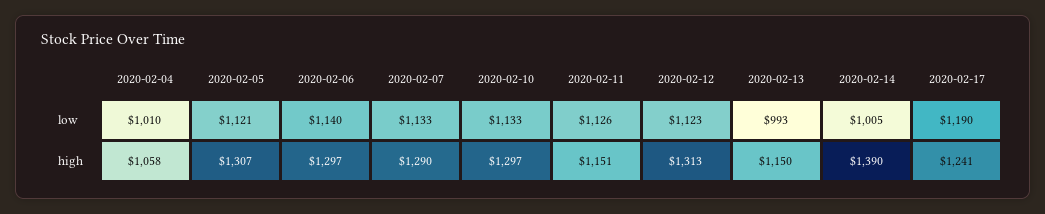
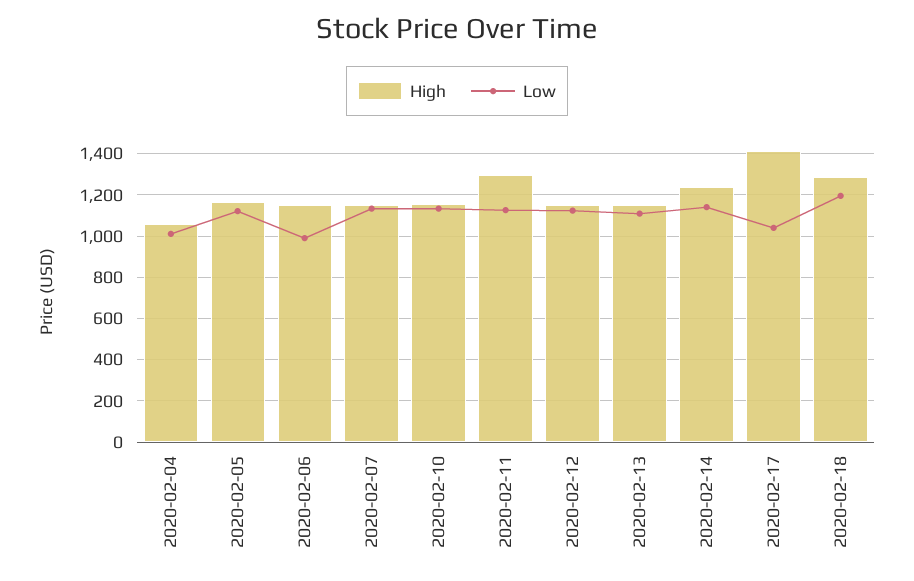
low, 2020-02-06: 1140 -> 1000
low, 2020-02-13: 993 -> 1100
low, 2020-02-14: 1005 -> 1150
low, 2020-02-17: 1190 -> 1050
high, 2020-02-05: 1307 -> 1150
high, 2020-02-06: 1297 -> 1150
high, 2020-02-07: 1290 -> 1150
high, 2020-02-10: 1297 -> 1150
high, 2020-02-11: 1151 -> 1300
high, 2020-02-12: 1313 -> 1150
high, 2020-02-14: 1390 -> 1250
high, 2020-02-17: 1241 -> 1400
high, 2020-02-18: none -> 1300
low, 2020-02-18: none -> 1200

